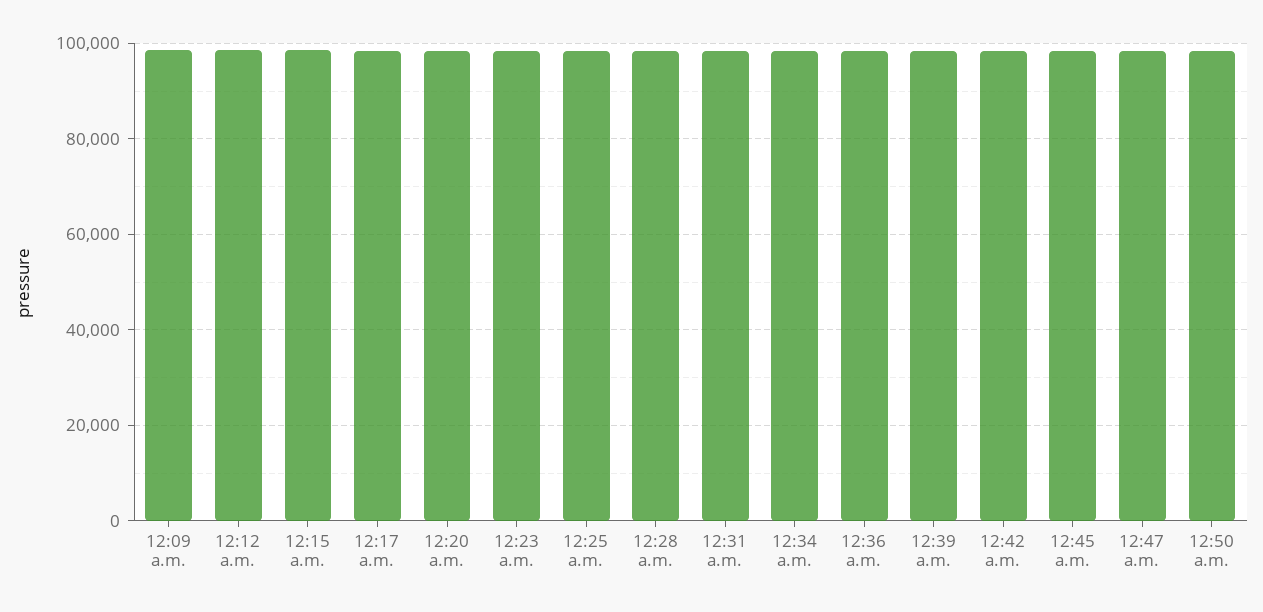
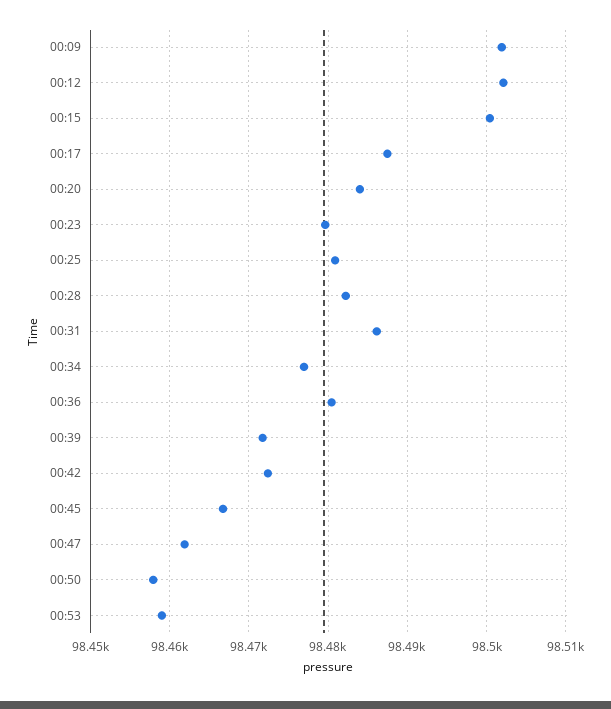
00:53: none -> 98459

